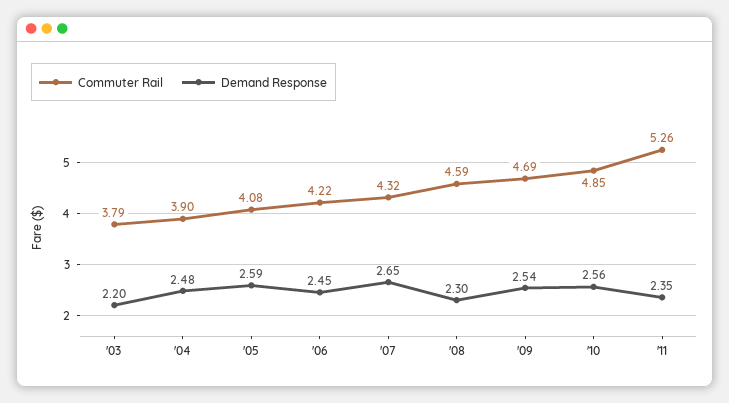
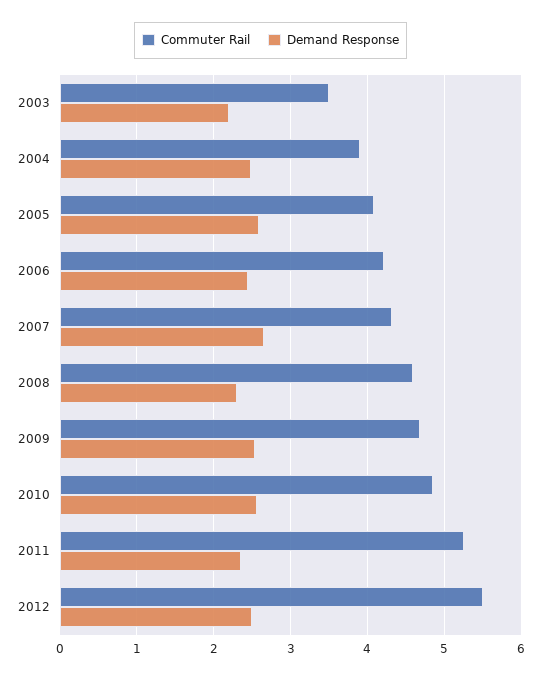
Commuter Rail, '03: 3.79 -> 3.5
Commuter Rail, 2012: none -> 5.5
Demand Response, 2012: none -> 2.5

